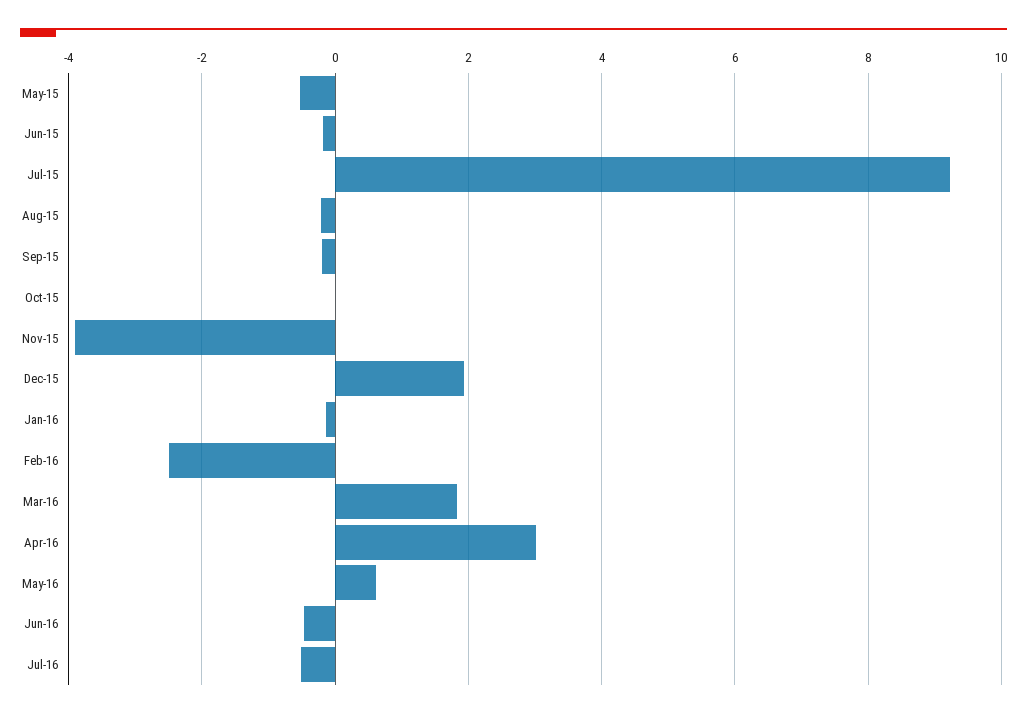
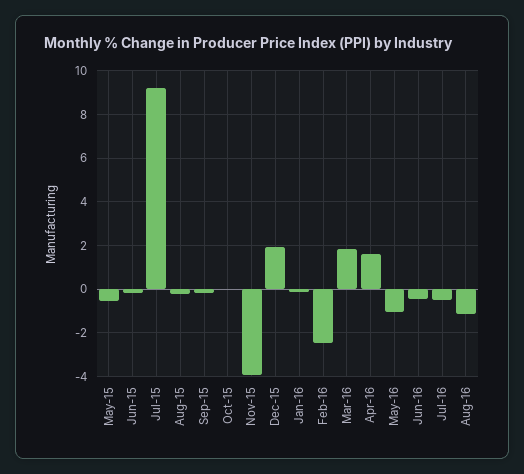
Apr-16: 3 -> 1.5
May-16: 0.6 -> -1
Aug-16: none -> -1

